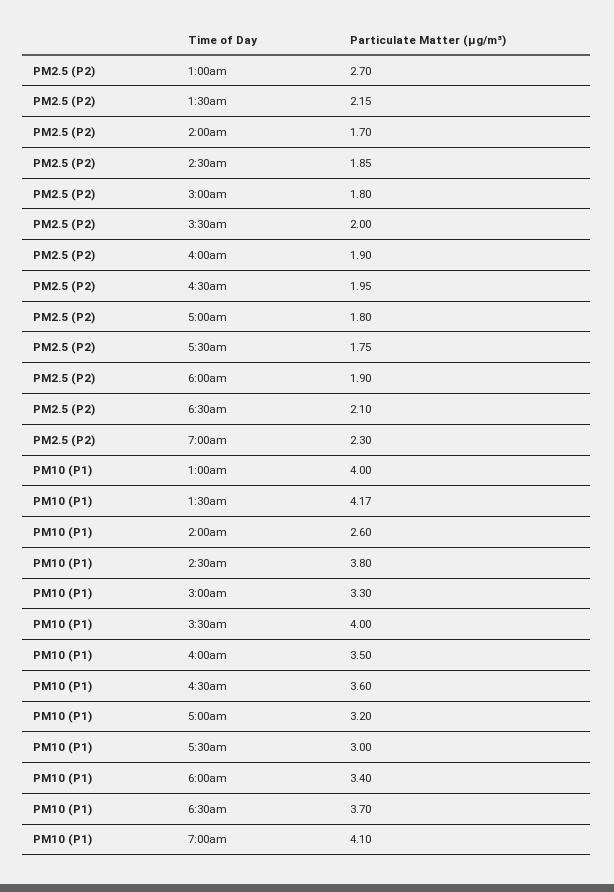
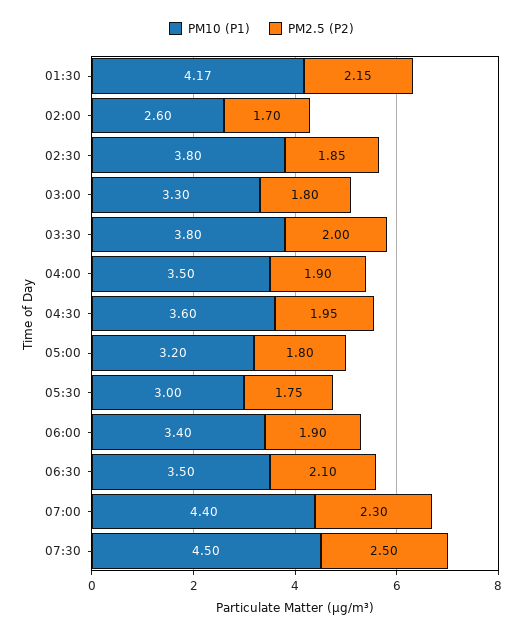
PM2.5 (P2), 1:00am: 2.7 -> none
PM10 (P1), 1:00am: 4 -> none
PM10 (P1), 3:30am: 4 -> 3.8
PM10 (P1), 6:30am: 3.7 -> 3.5
PM10 (P1), 7:00am: 4.1 -> 4.4
PM10 (P1), 07:30: none -> 4.5
PM2.5 (P2), 07:30: none -> 2.5

